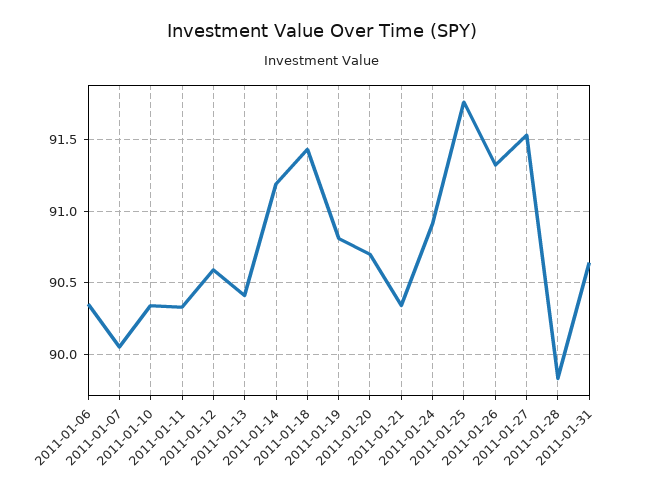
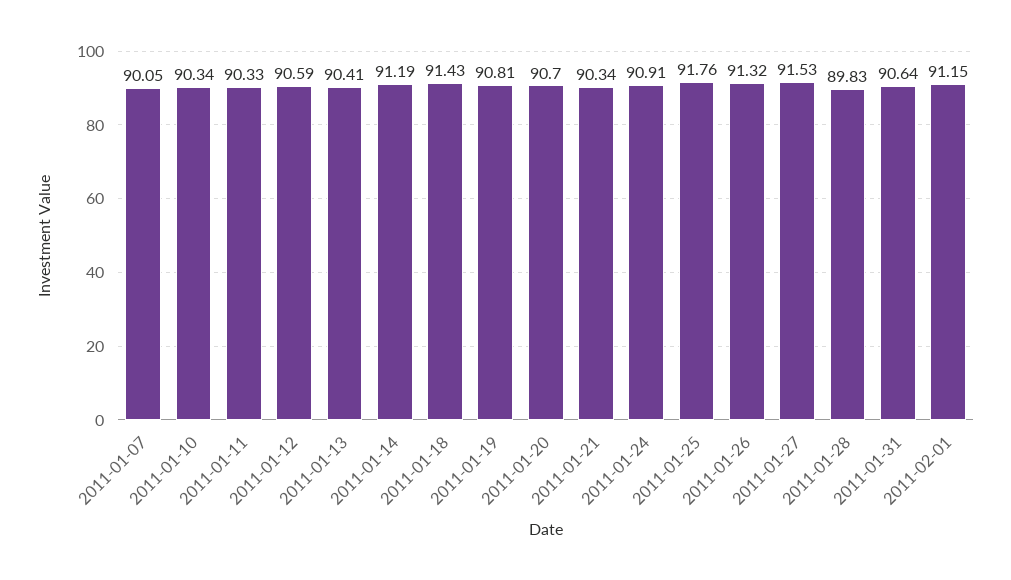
2011-01-06: 90.35 -> none
2011-02-01: none -> 91.15

